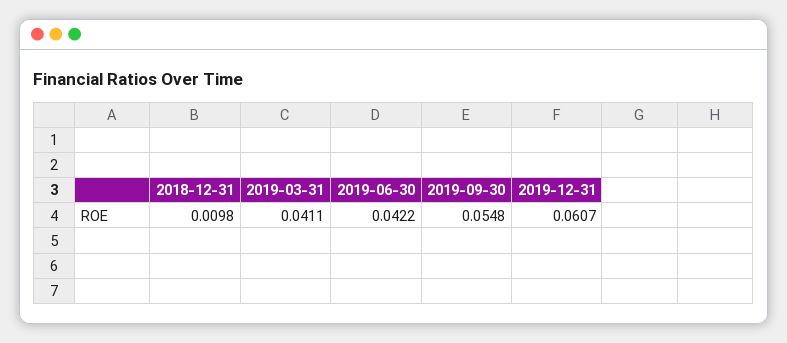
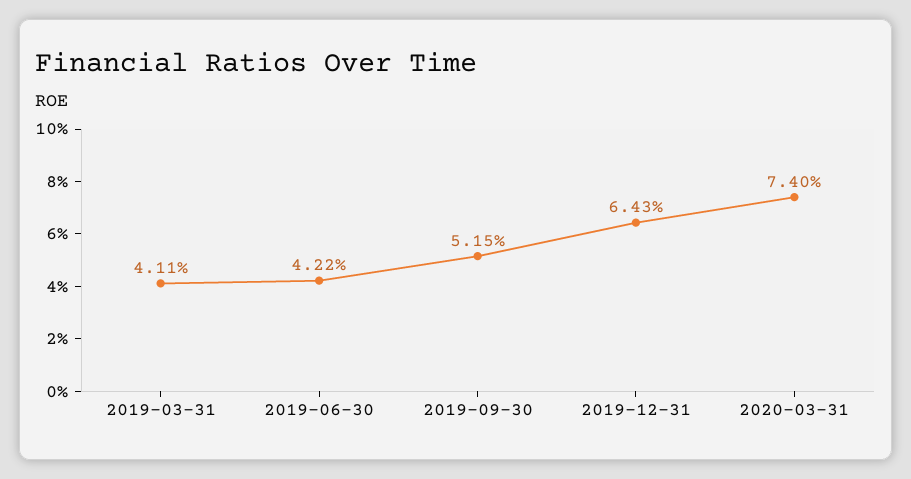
2018-12-31: 0.0098 -> none
2019-09-30: 0.0548 -> 0.0515
2019-12-31: 0.0607 -> 0.0643
2020-03-31: none -> 0.074

